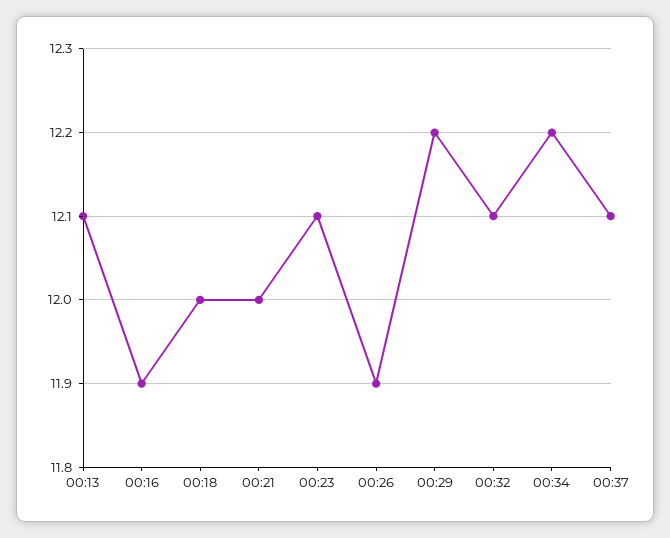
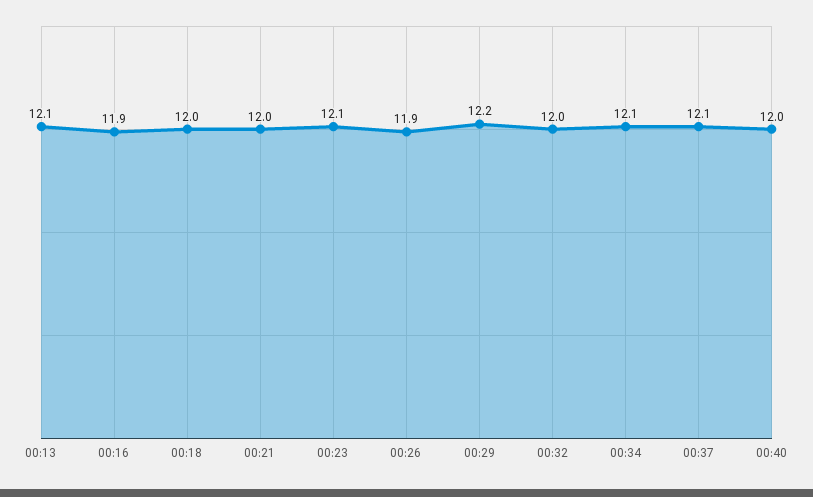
00:32: 12.1 -> 12
00:34: 12.2 -> 12.1
00:40: none -> 12

